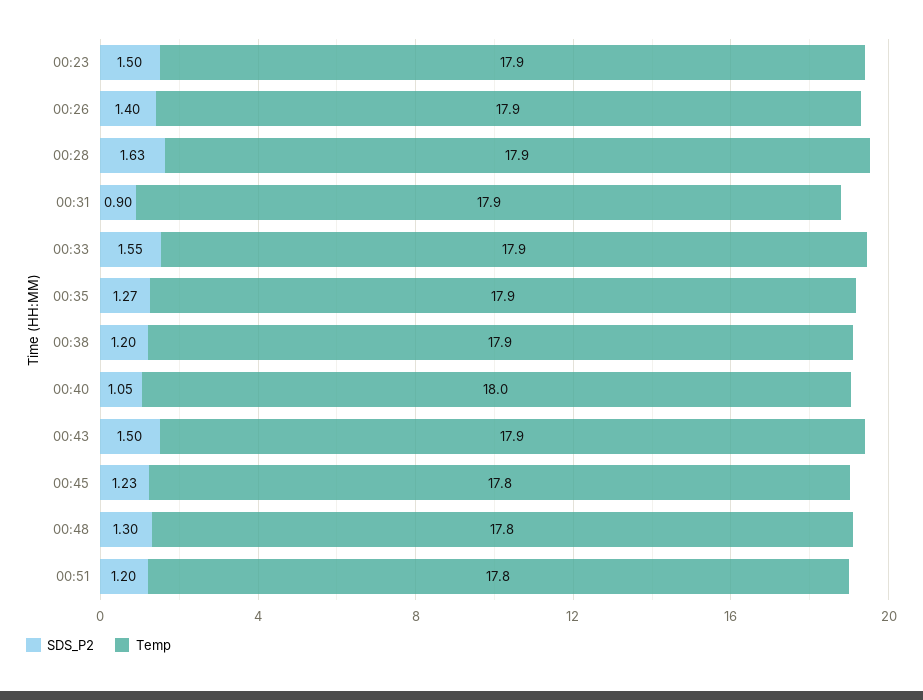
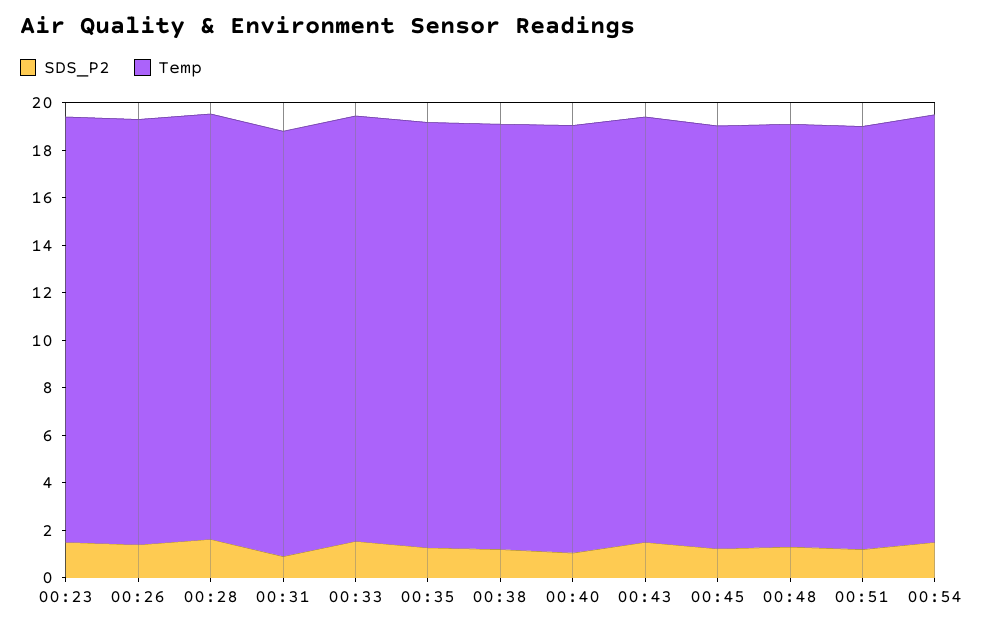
SDS_P2, 00:54: none -> 1.5
Temp, 00:54: none -> 18

